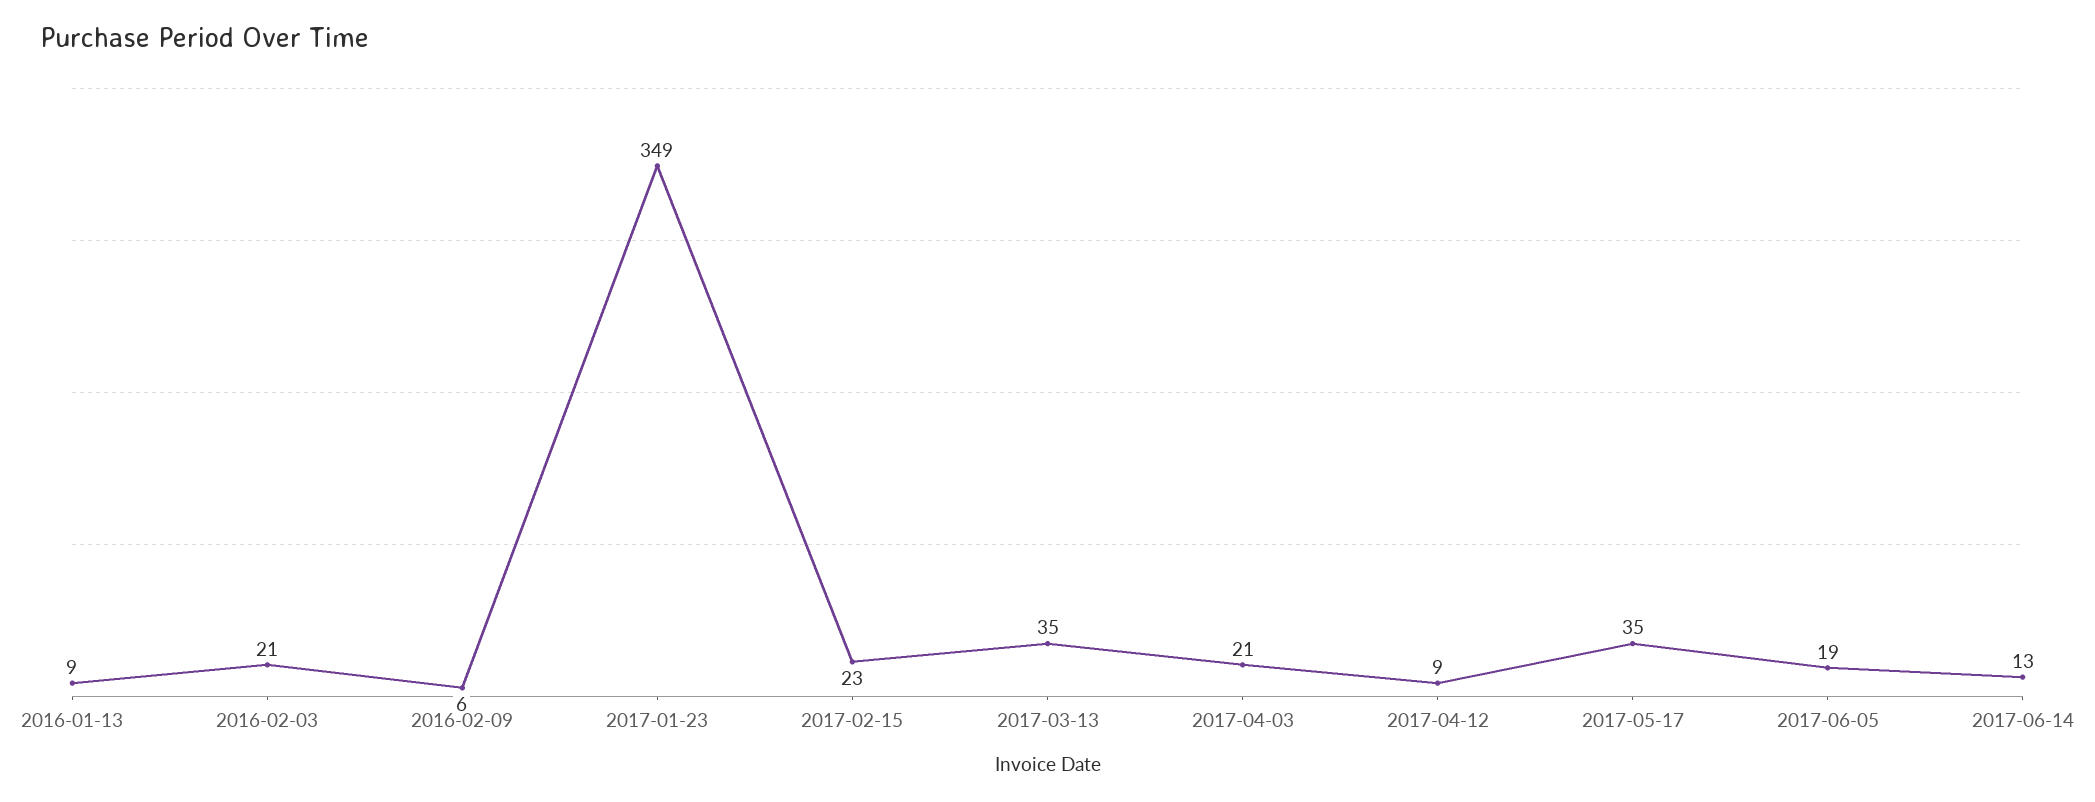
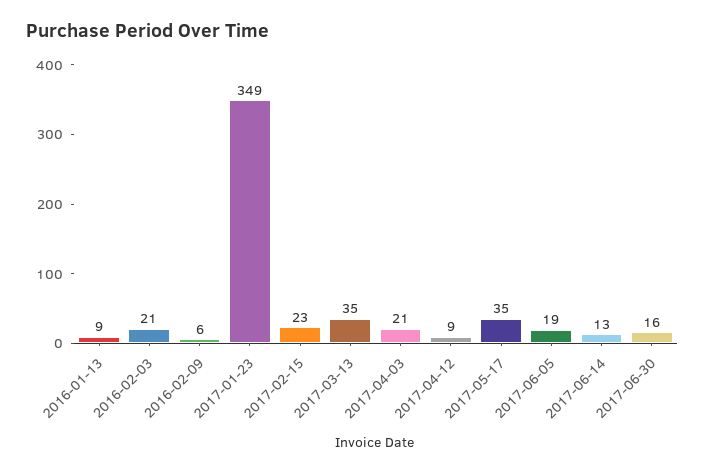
2017-06-30: none -> 16

